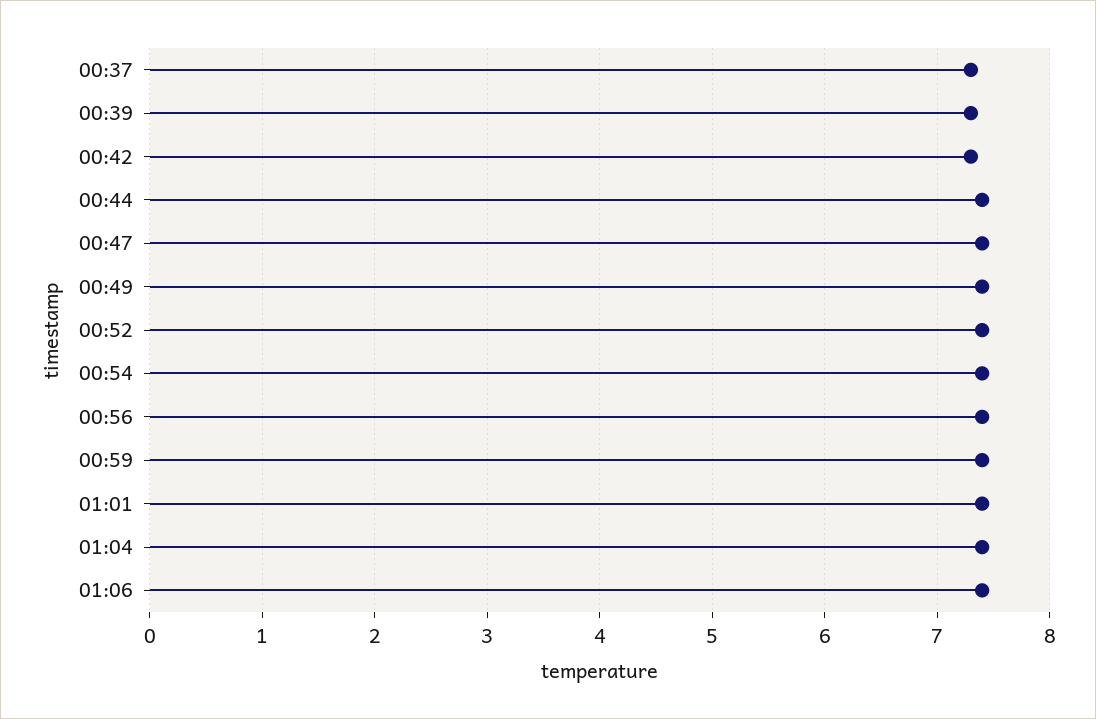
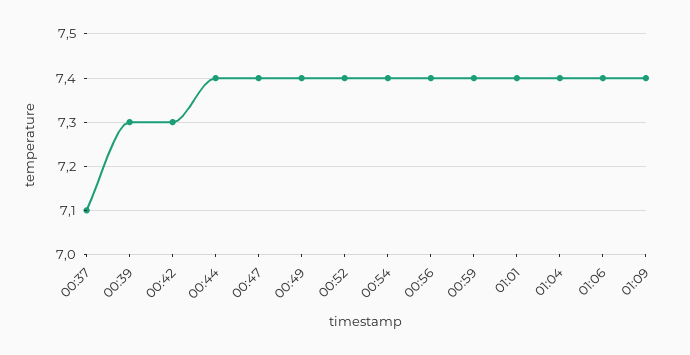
00:37: 7.3 -> 7.1
01:09: none -> 7.4

